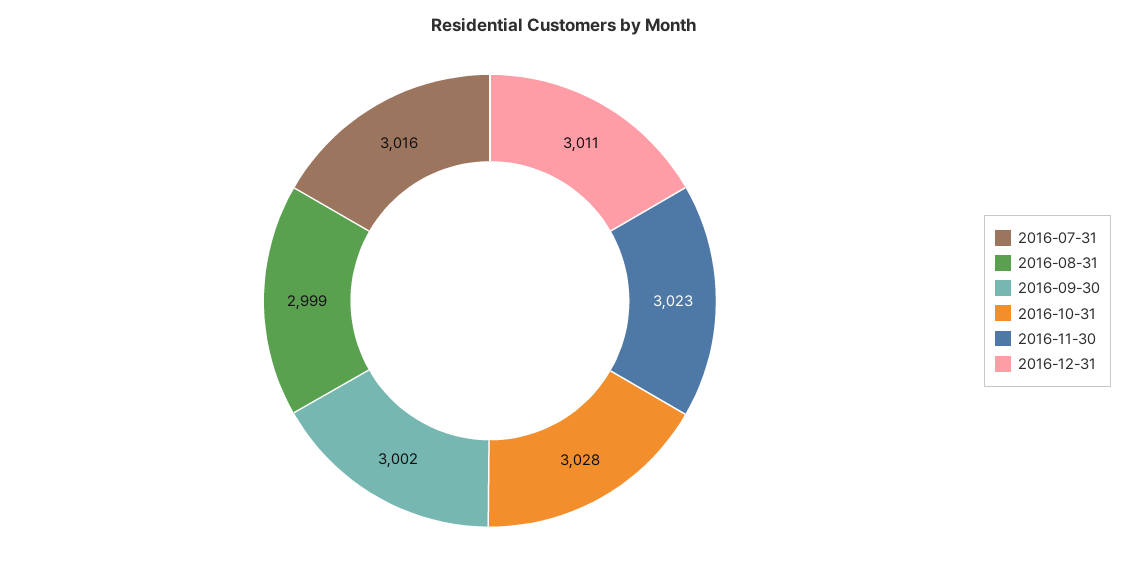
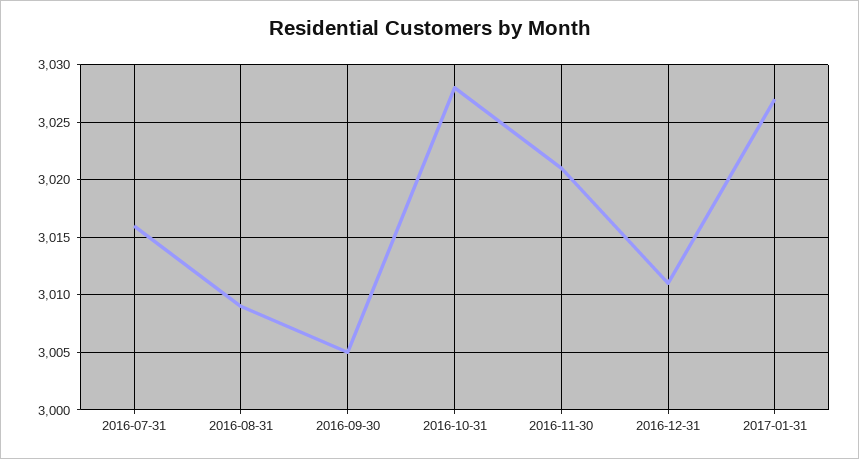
2016-08-31: 2999 -> 3009
2016-09-30: 3002 -> 3005
2016-11-30: 3023 -> 3021
2017-01-31: none -> 3027

